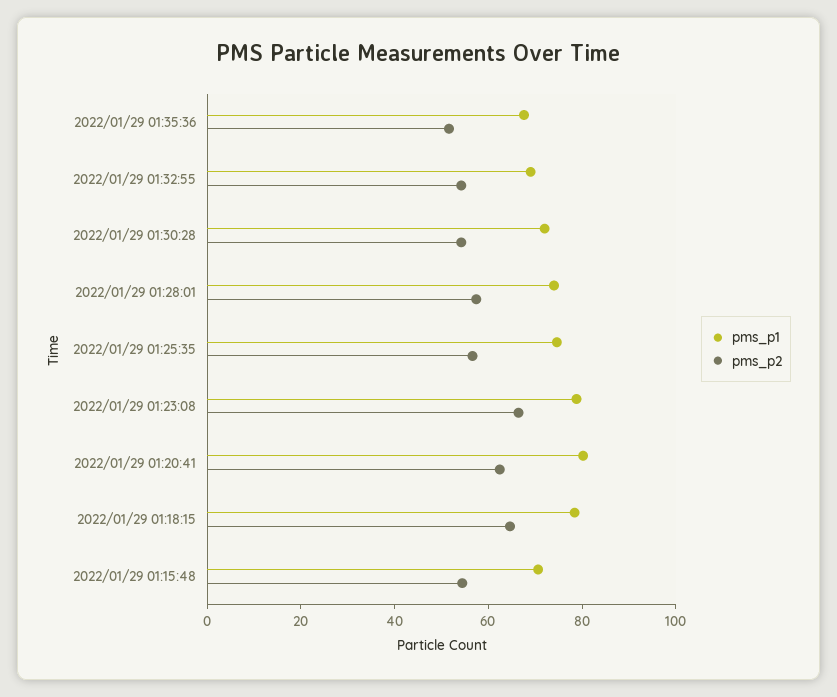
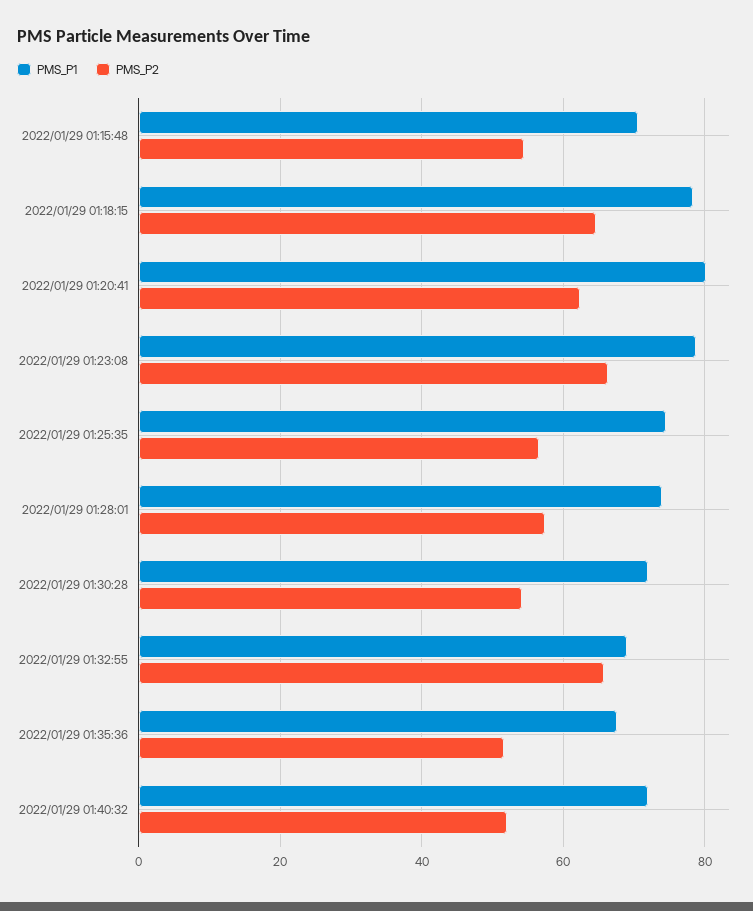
pms_p2, 2022/01/29 01:32:55: 55 -> 66
pms_p1, 2022/01/29 01:40:32: none -> 72
pms_p2, 2022/01/29 01:40:32: none -> 52

